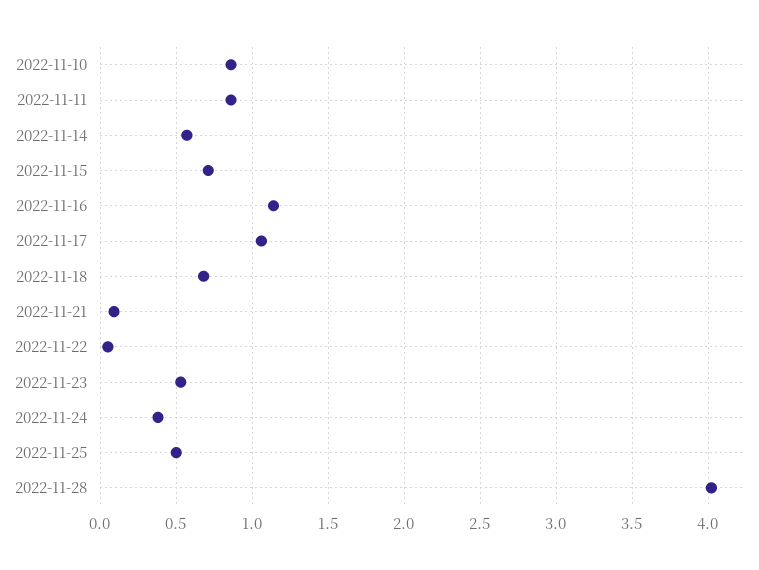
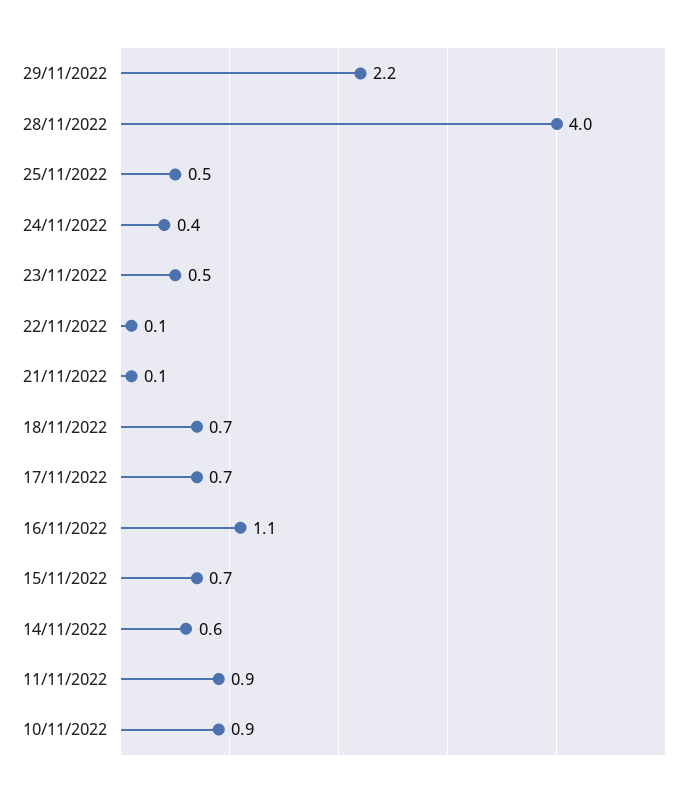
2022-11-17: 1.05 -> 0.7
29/11/2022: none -> 2.2

